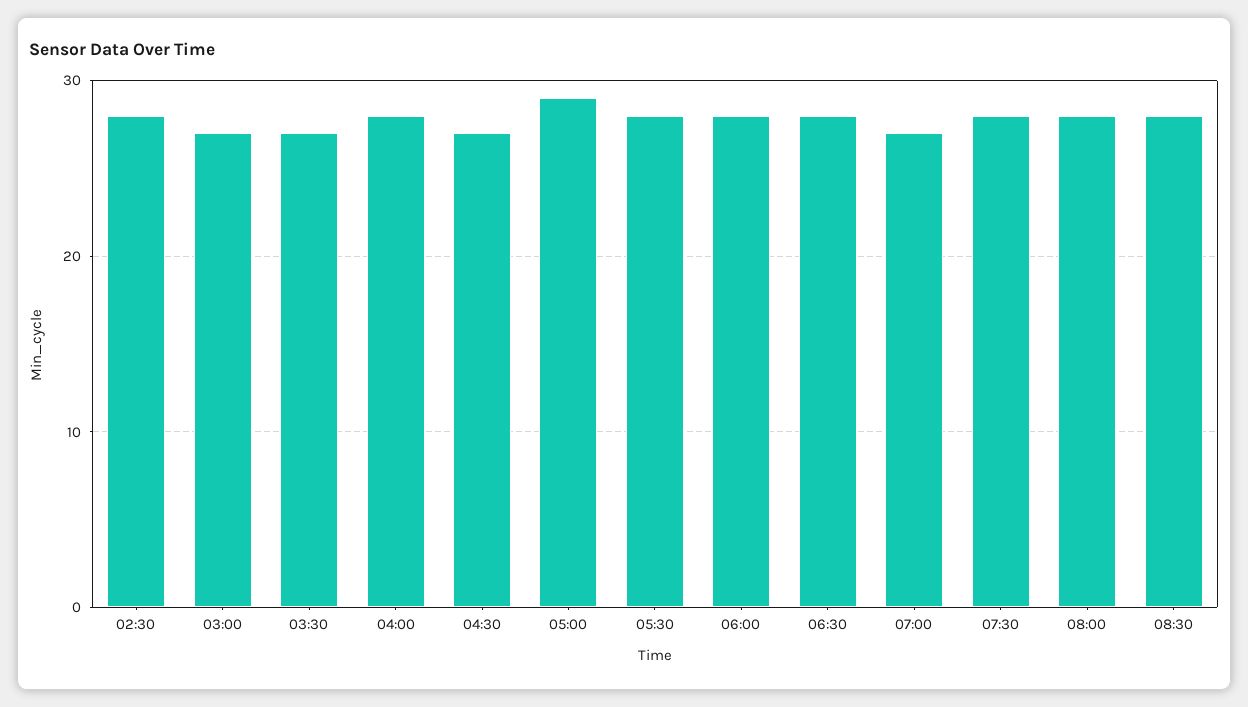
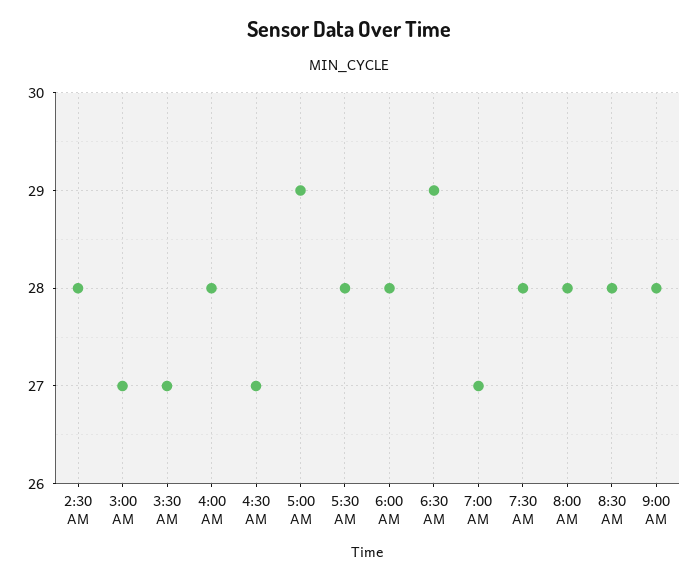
06:30: 28 -> 29
9:00 AM: none -> 28

